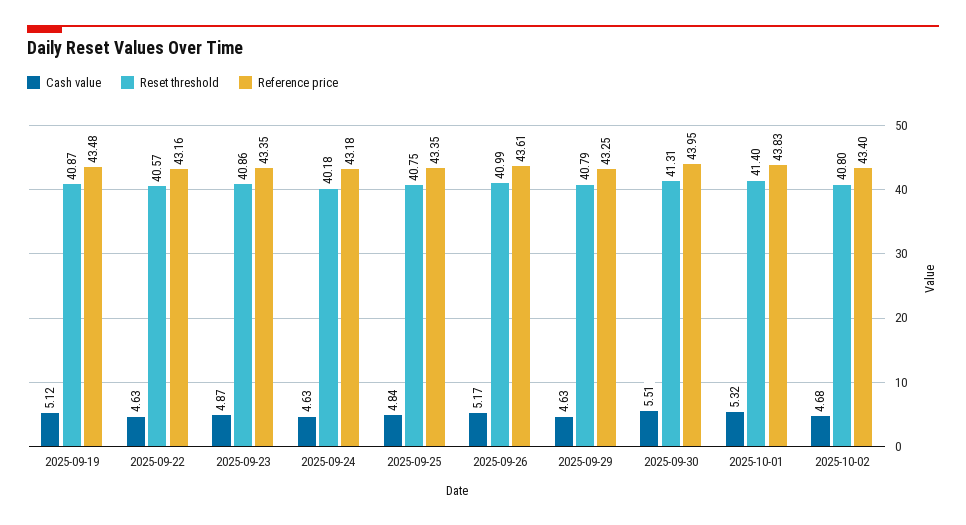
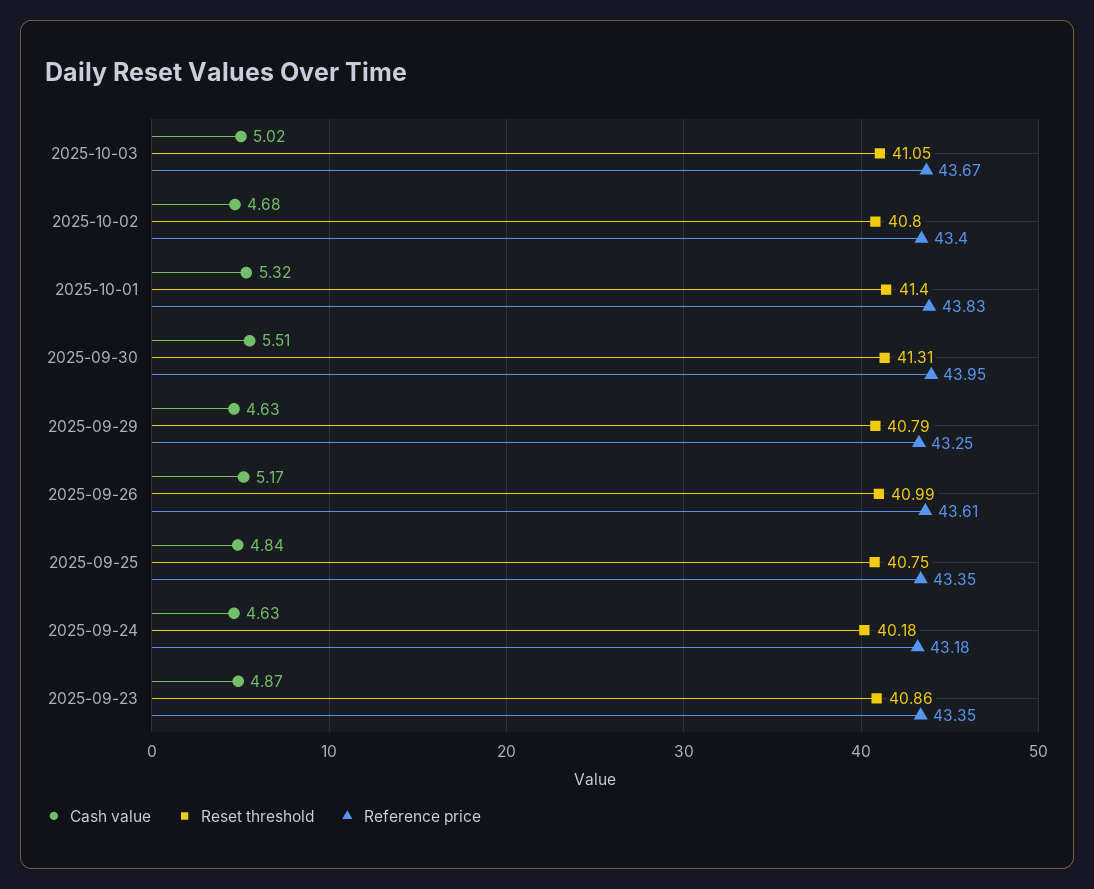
Cash value, 2025-09-19: 5.12 -> none
Reset threshold, 2025-09-19: 40.87 -> none
Reference price, 2025-09-19: 43.48 -> none
Cash value, 2025-09-22: 4.63 -> none
Reset threshold, 2025-09-22: 40.57 -> none
Reference price, 2025-09-22: 43.16 -> none
Cash value, 2025-10-03: none -> 5.02
Reset threshold, 2025-10-03: none -> 41.05
Reference price, 2025-10-03: none -> 43.67

